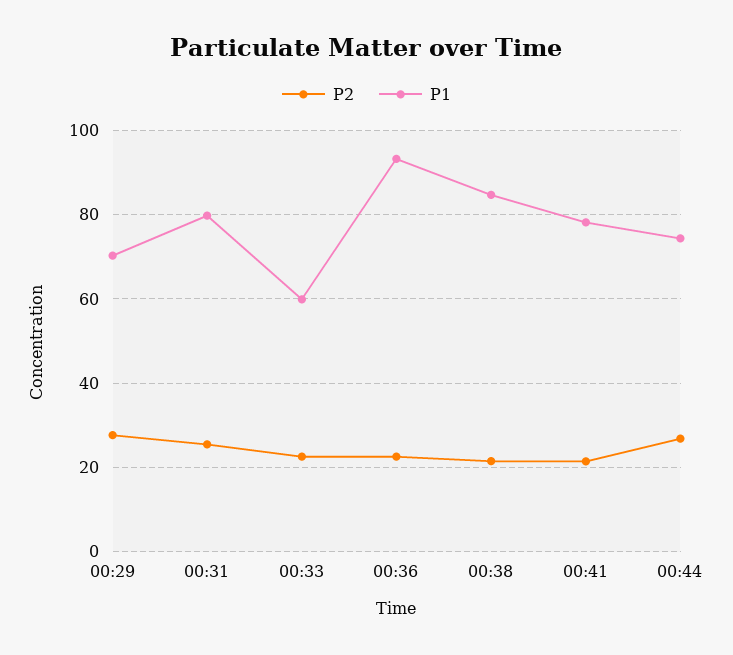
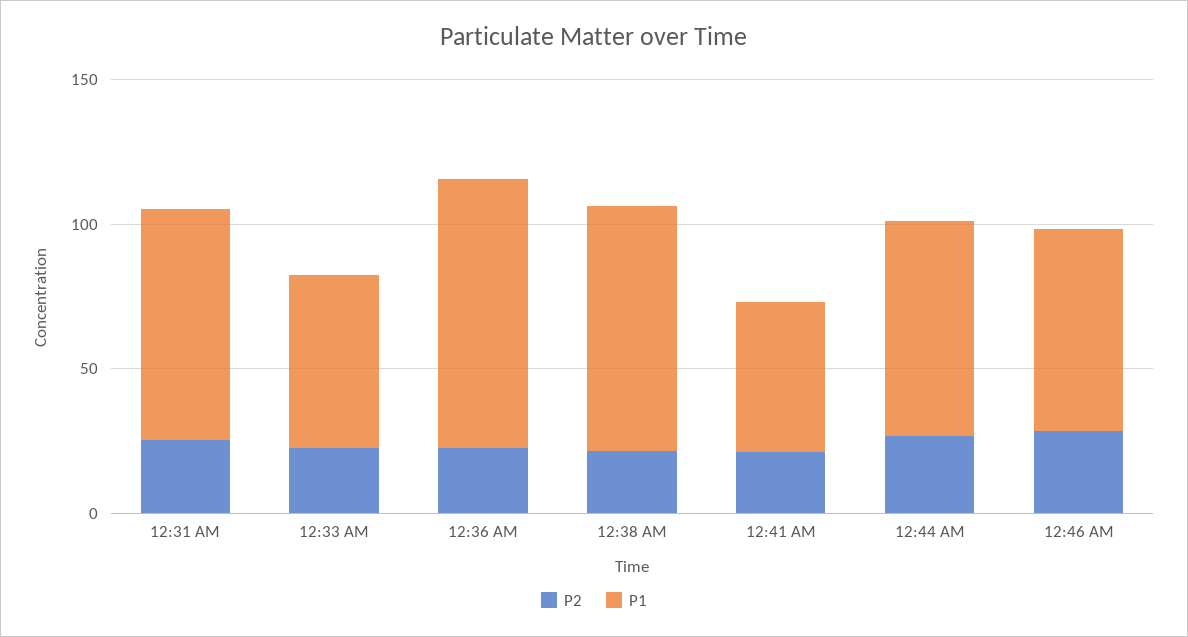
P2, 00:29: 28 -> none
P1, 00:29: 70 -> none
P1, 00:41: 78 -> 50
P2, 12:46 AM: none -> 30
P1, 12:46 AM: none -> 70

